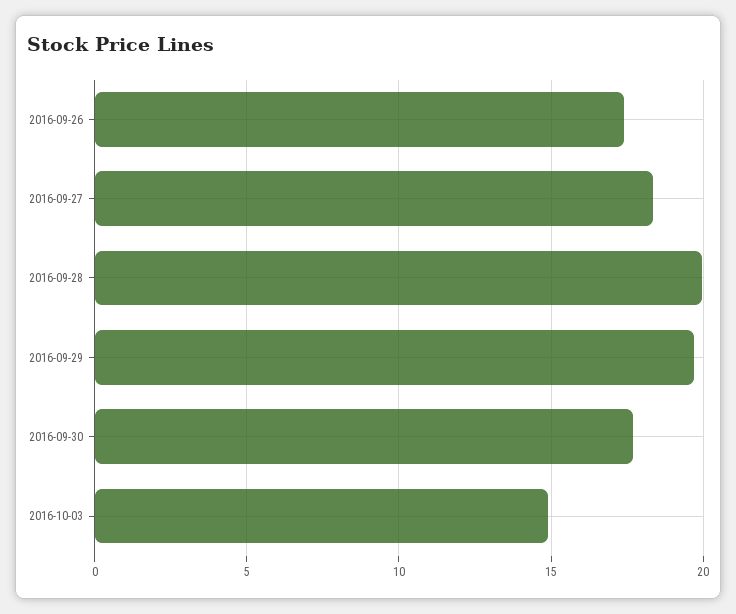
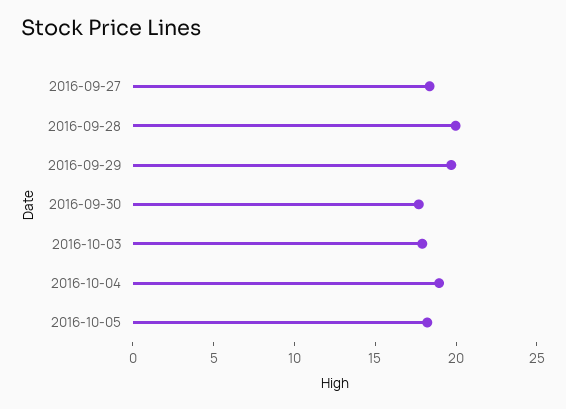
2016-09-26: 17.5 -> none
2016-10-03: 15 -> 18
2016-10-04: none -> 19
2016-10-05: none -> 18

